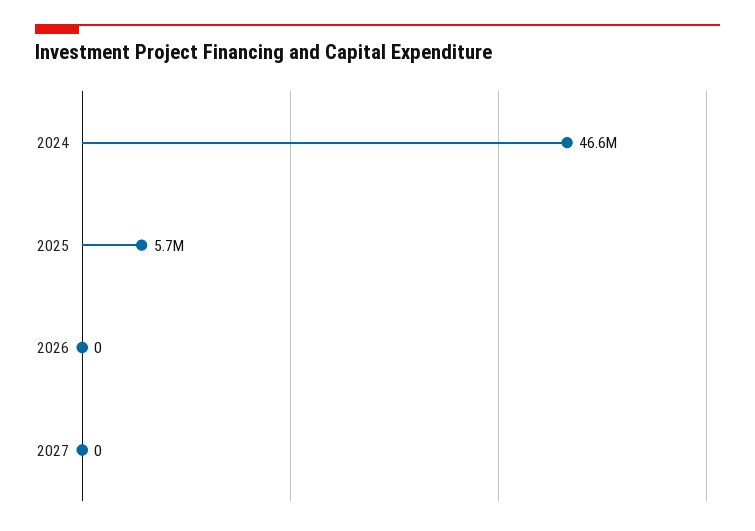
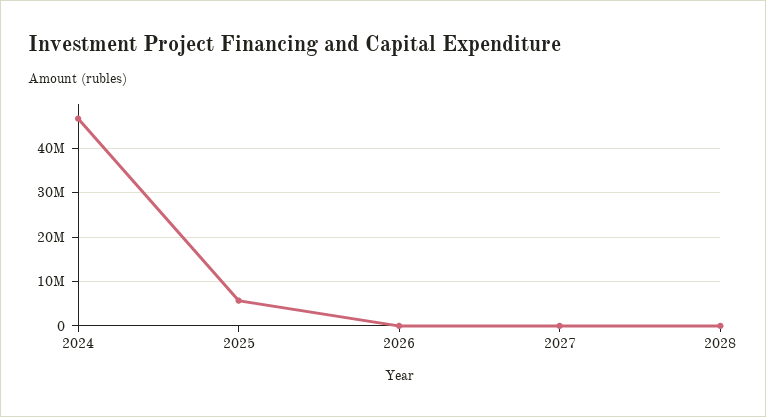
2028: none -> 0

